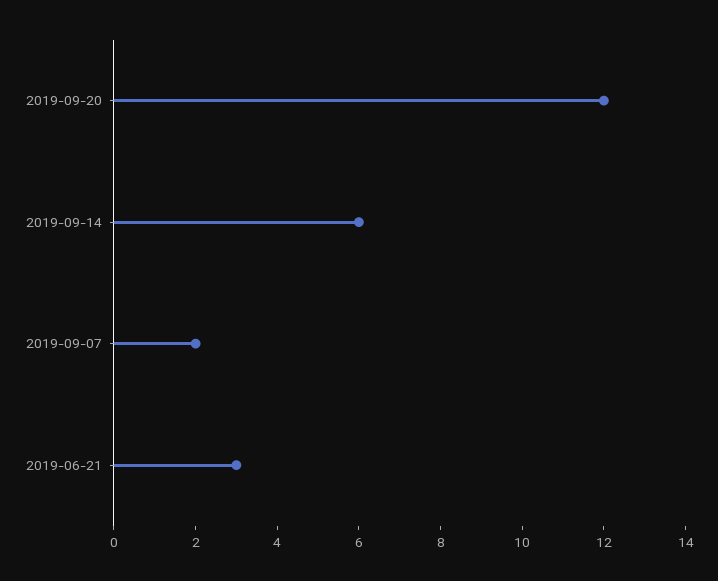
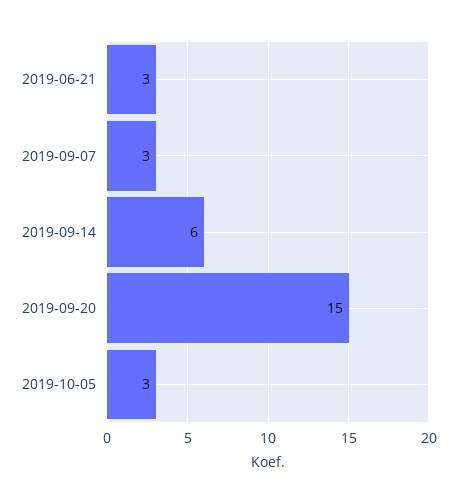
2019-09-20: 12 -> 15
2019-09-07: 2 -> 3
2019-10-05: none -> 3

